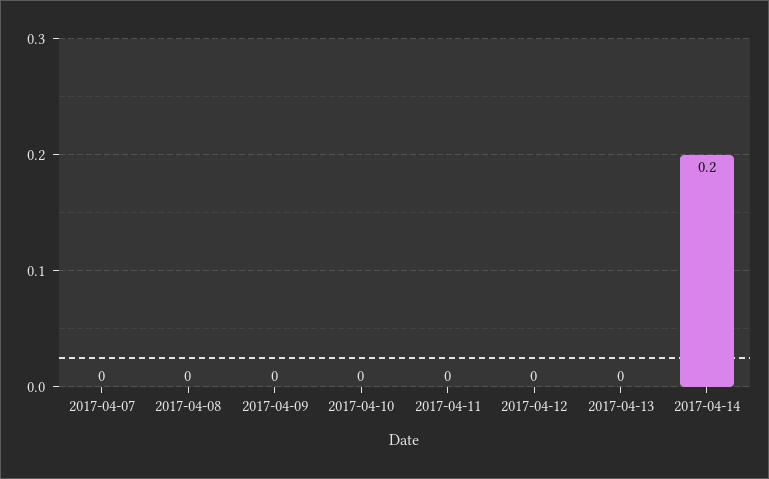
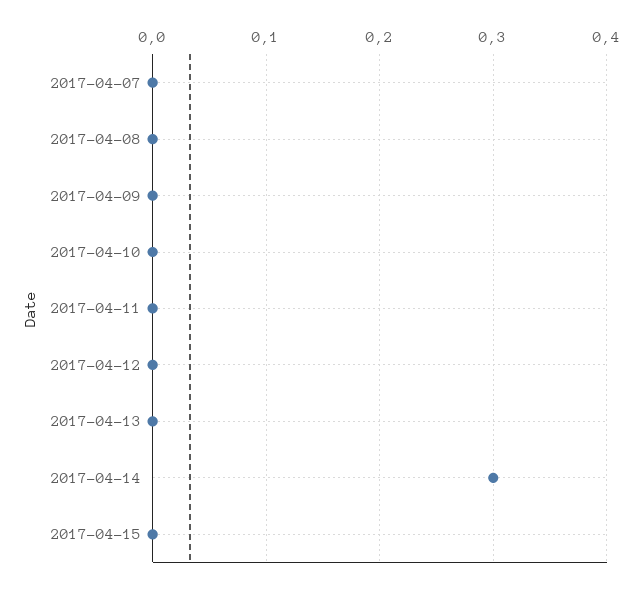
2017-04-14: 0.2 -> 0.3
2017-04-15: none -> 0

